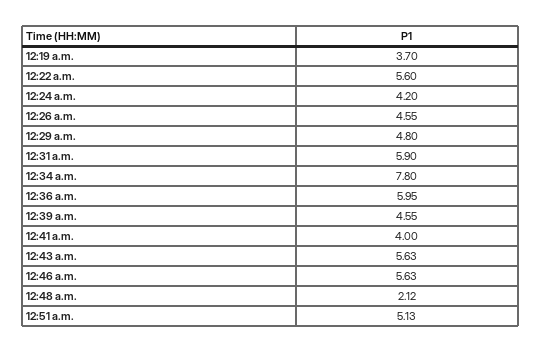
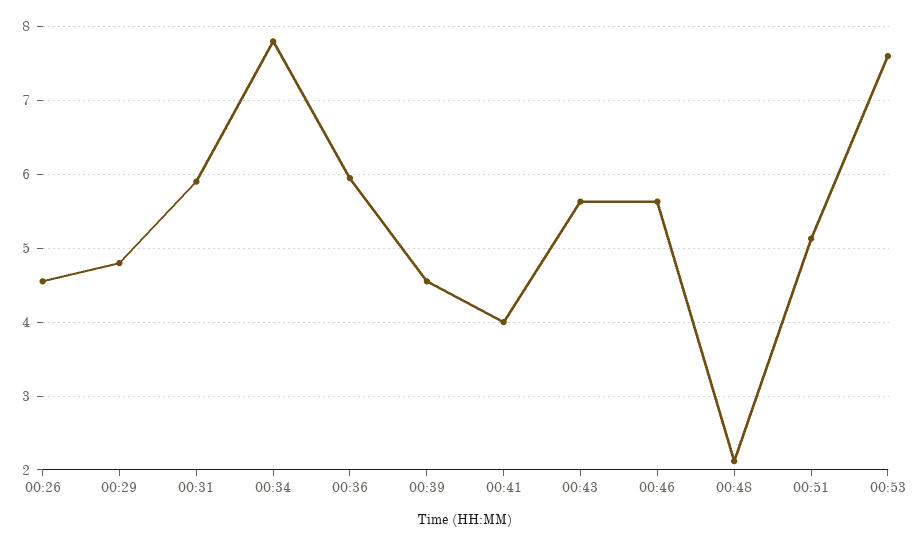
12:19 a.m.: 3.7 -> none
12:22 a.m.: 5.6 -> none
12:24 a.m.: 4.2 -> none
00:53: none -> 7.6

